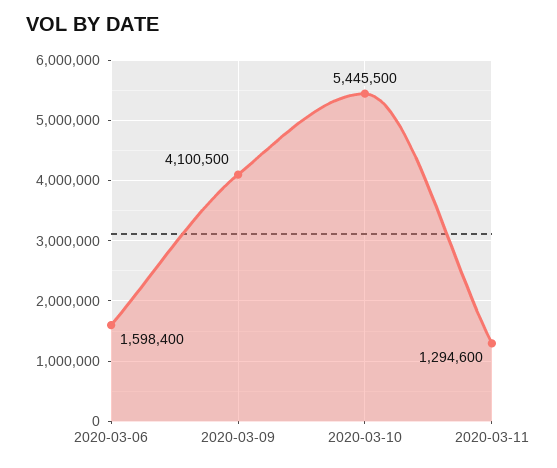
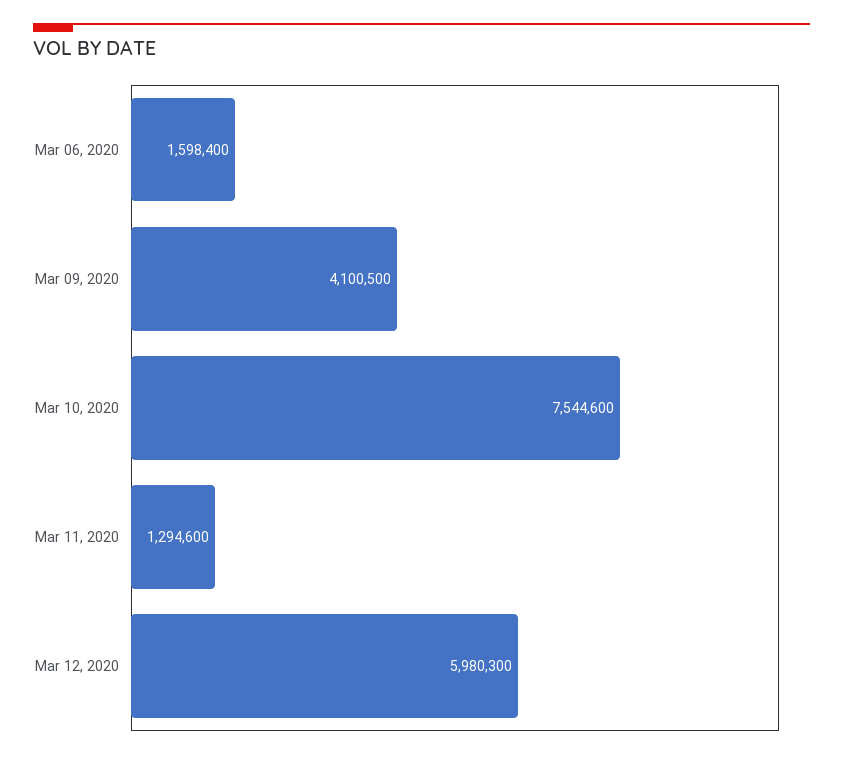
2020-03-10: 5445500 -> 7544600
Mar 12, 2020: none -> 5980300

